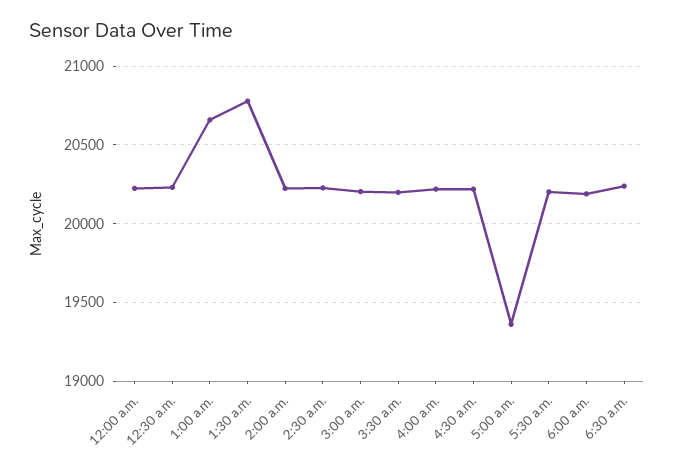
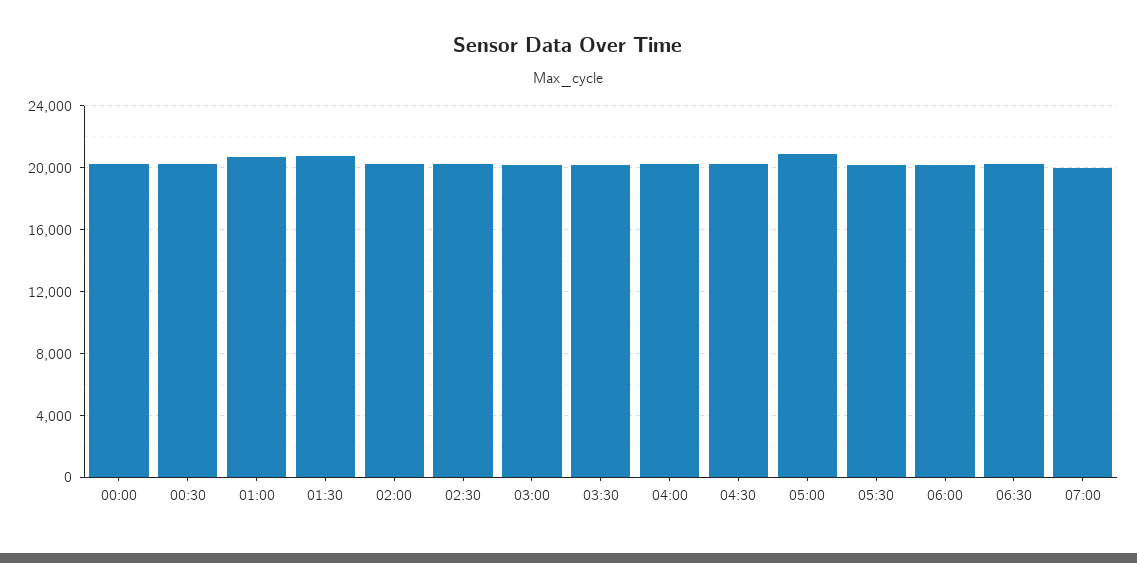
5:00 a.m.: 19350 -> 21000
07:00: none -> 20000

